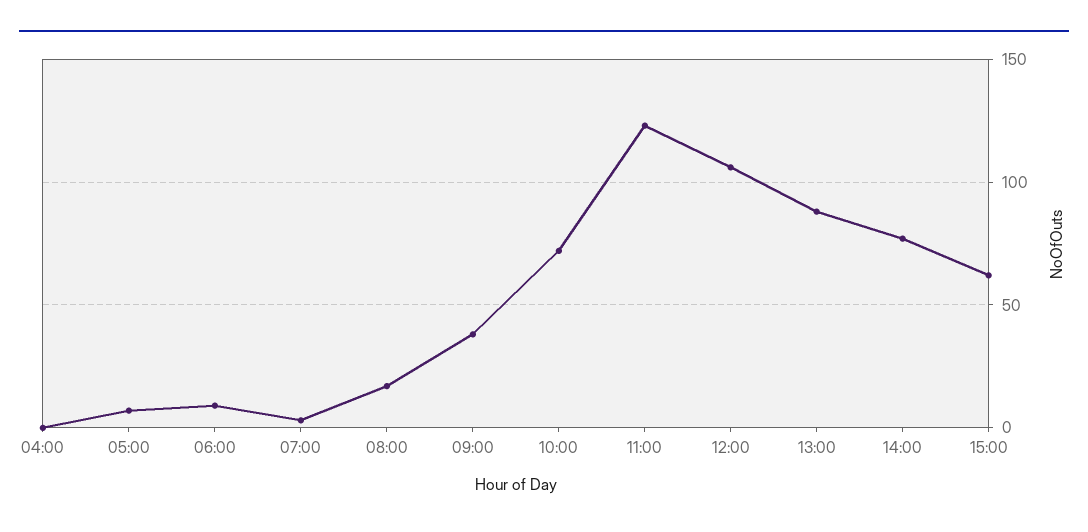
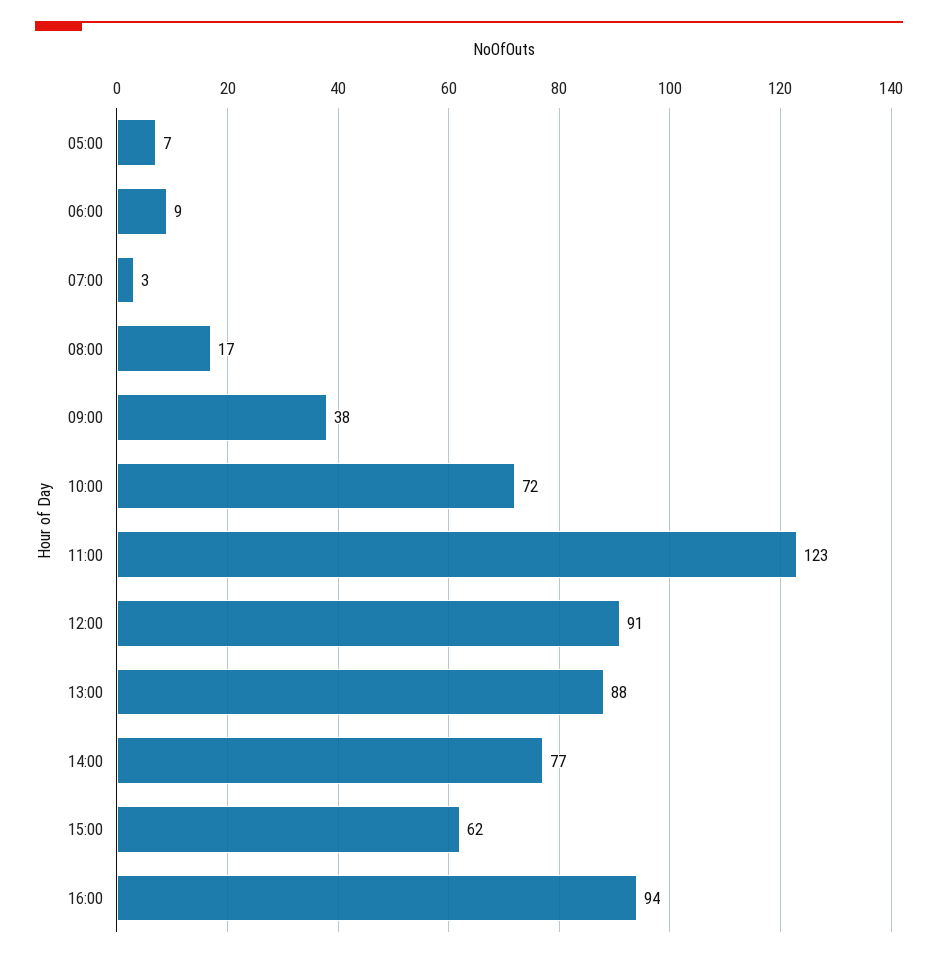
04:00: 0 -> none
12:00: 105 -> 91
16:00: none -> 94

